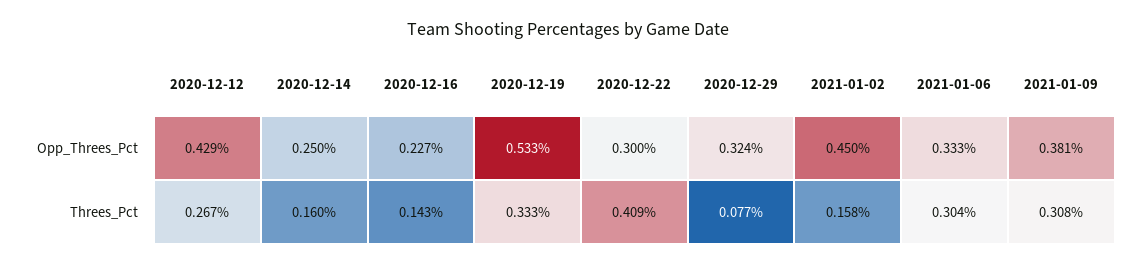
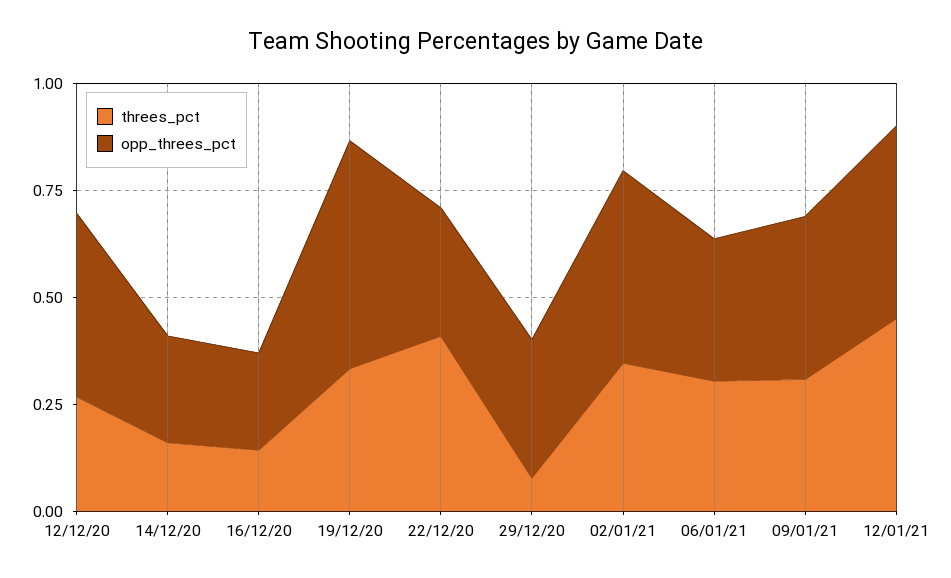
Threes_Pct, 2021-01-02: 0.158 -> 0.35
Threes_Pct, 12/01/21: none -> 0.45
Opp_Threes_Pct, 12/01/21: none -> 0.45

